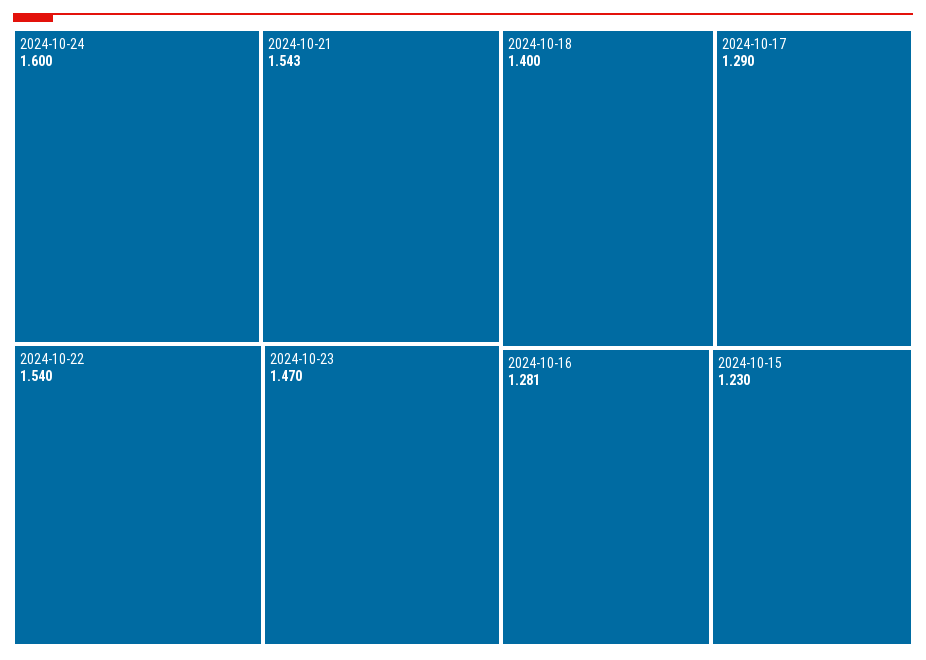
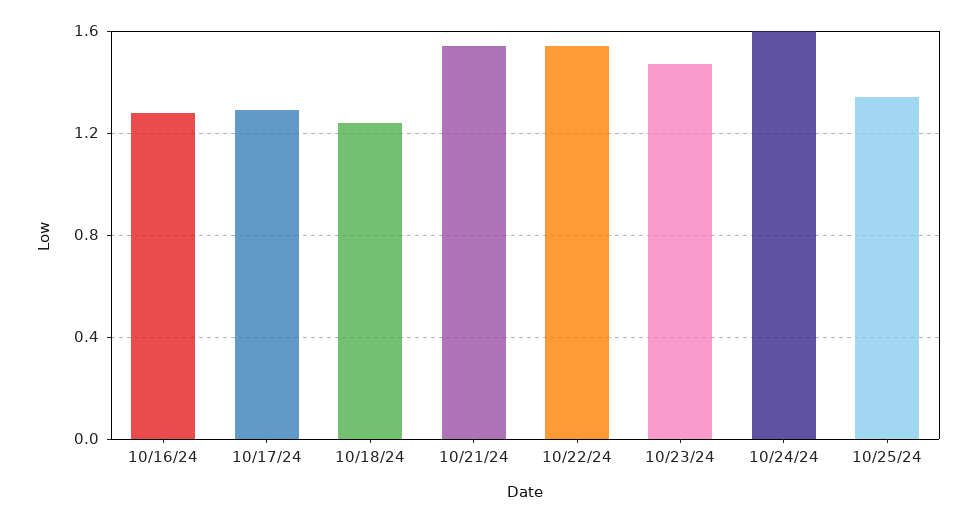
2024-10-18: 1.4 -> 1.25
2024-10-15: 1.23 -> none
10/25/24: none -> 1.35

